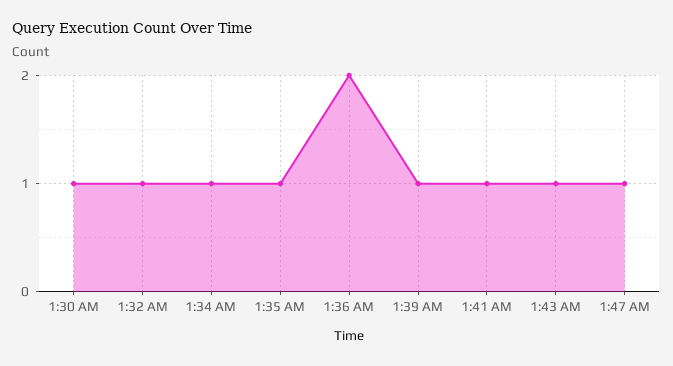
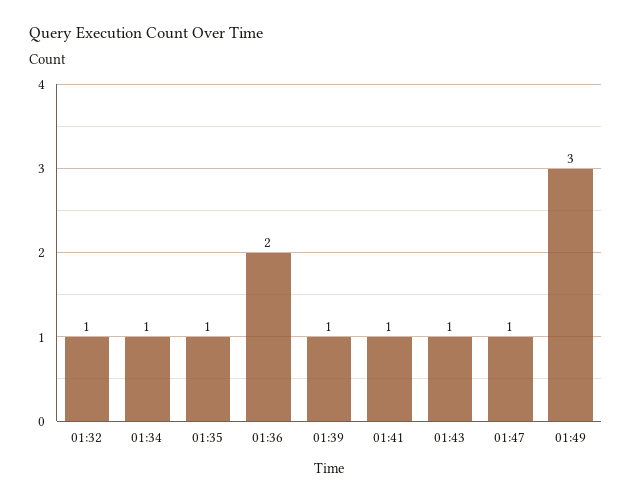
1:30 AM: 1 -> none
01:49: none -> 3

